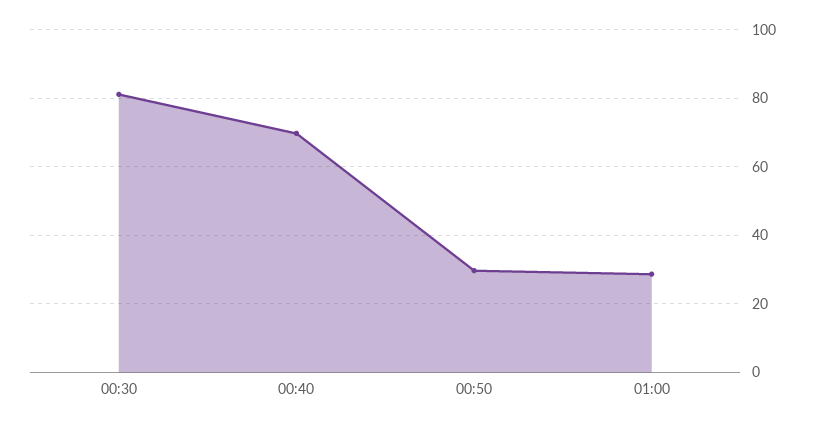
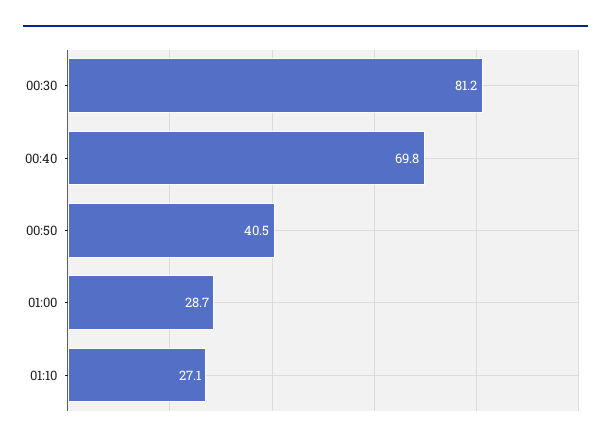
00:50: 30 -> 40.5
01:10: none -> 27.1

